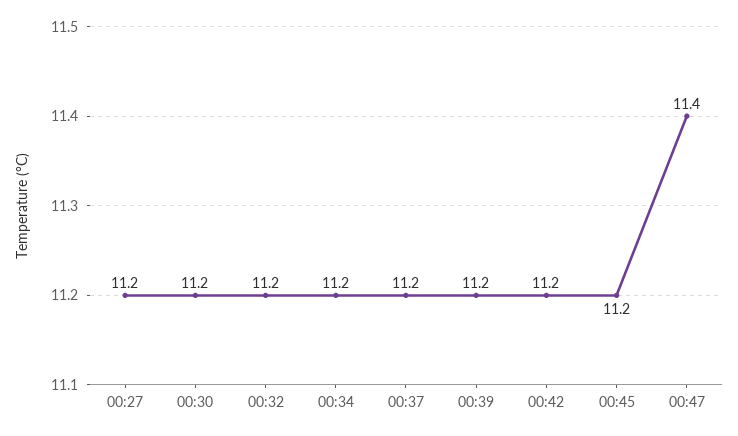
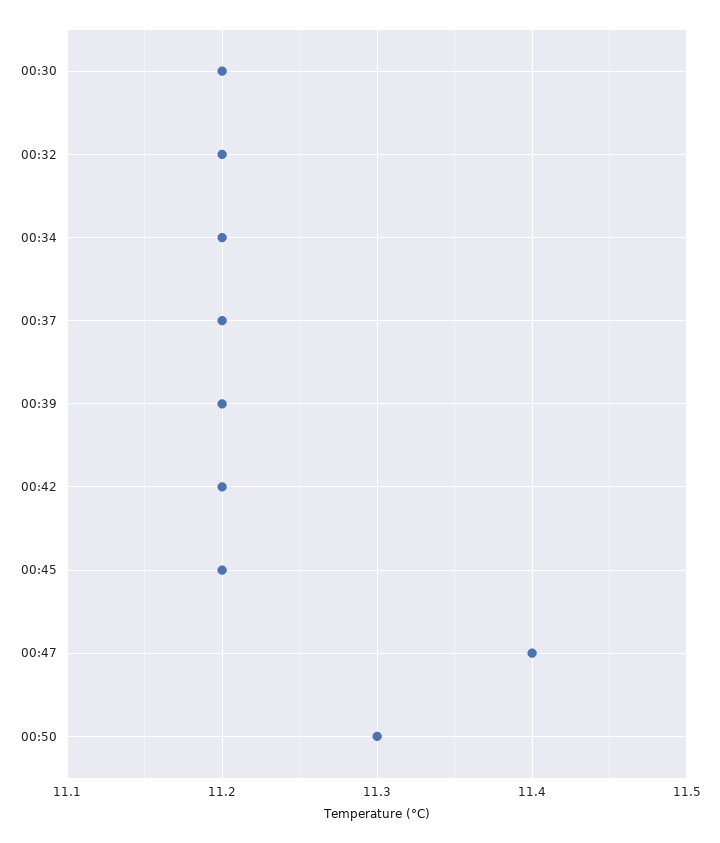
00:27: 11.2 -> none
00:50: none -> 11.3

